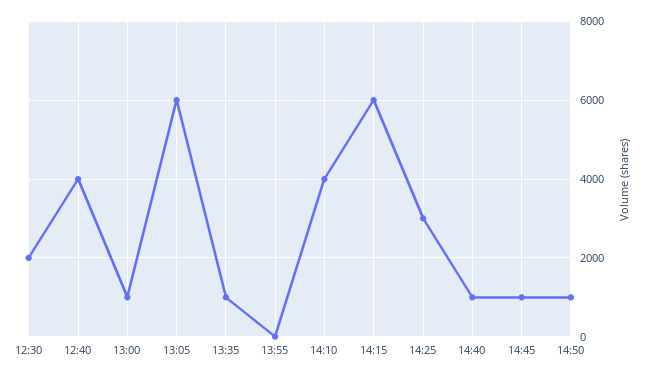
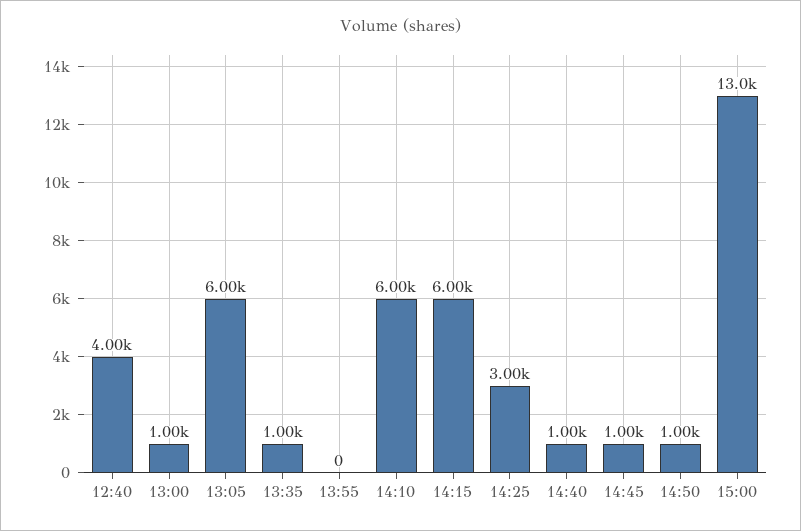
12:30: 2000 -> none
14:10: 4000 -> 6000
15:00: none -> 13000

